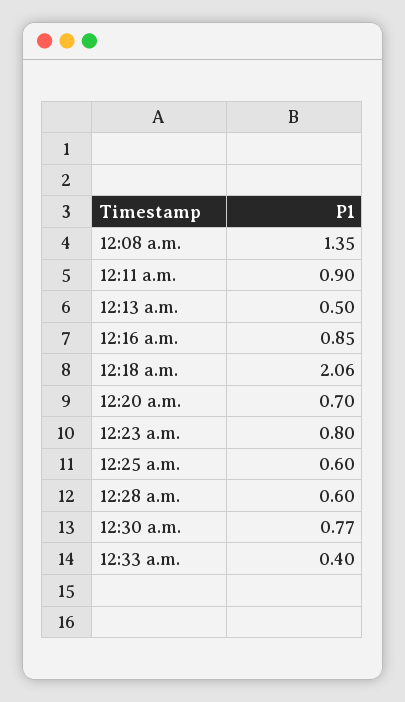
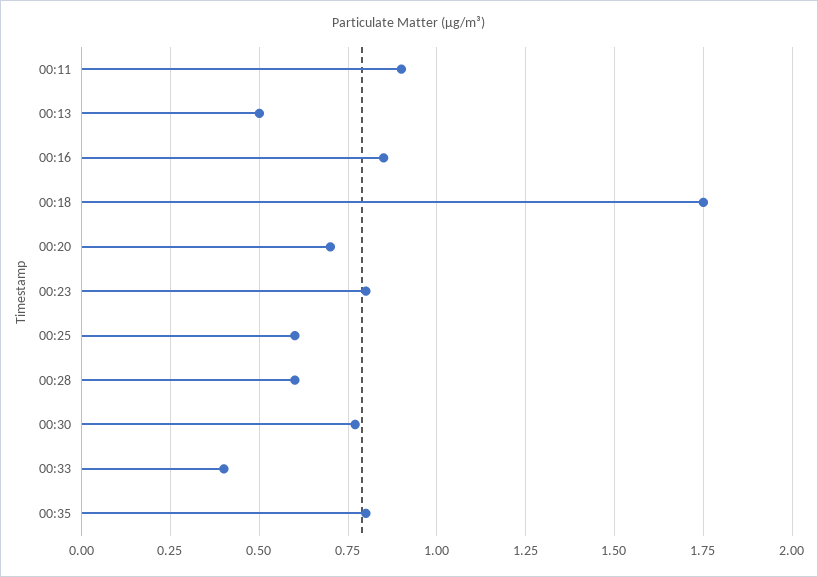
12:08 a.m.: 1.35 -> none
12:18 a.m.: 2.06 -> 1.75
00:35: none -> 0.8

